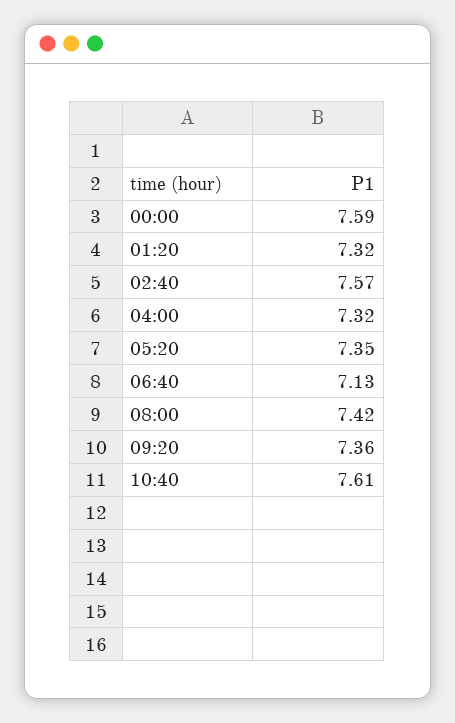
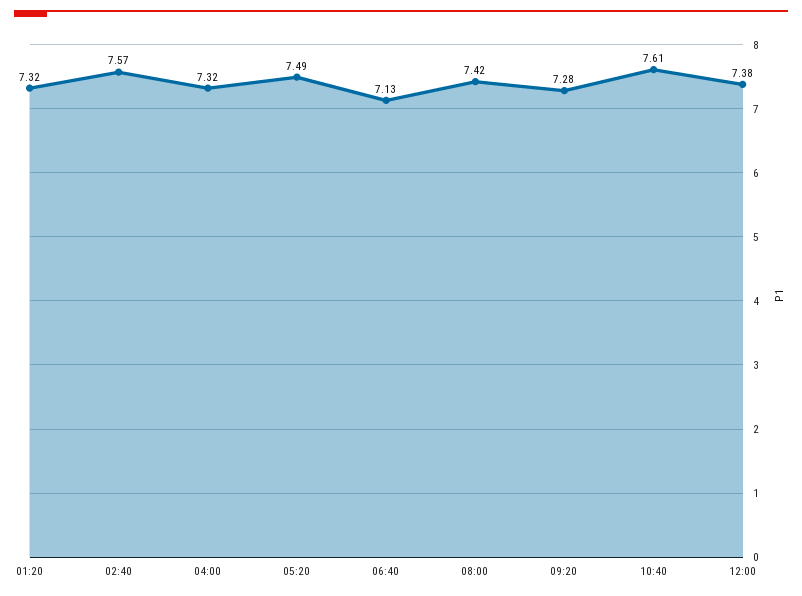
00:00: 7.59 -> none
05:20: 7.35 -> 7.49
09:20: 7.36 -> 7.28
12:00: none -> 7.38

